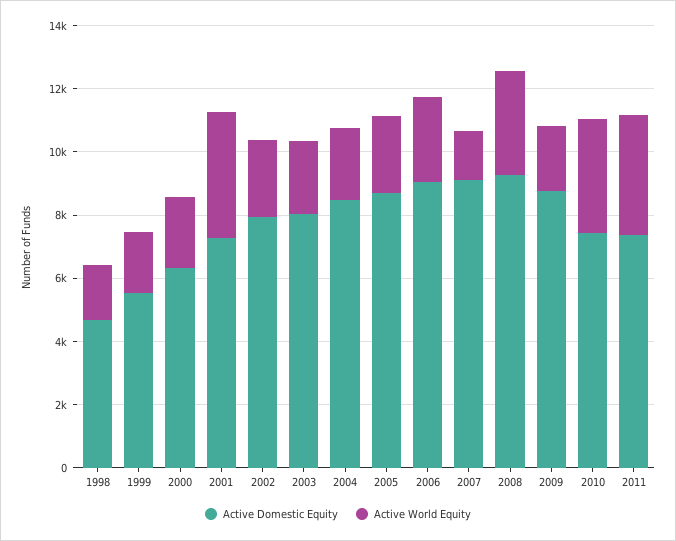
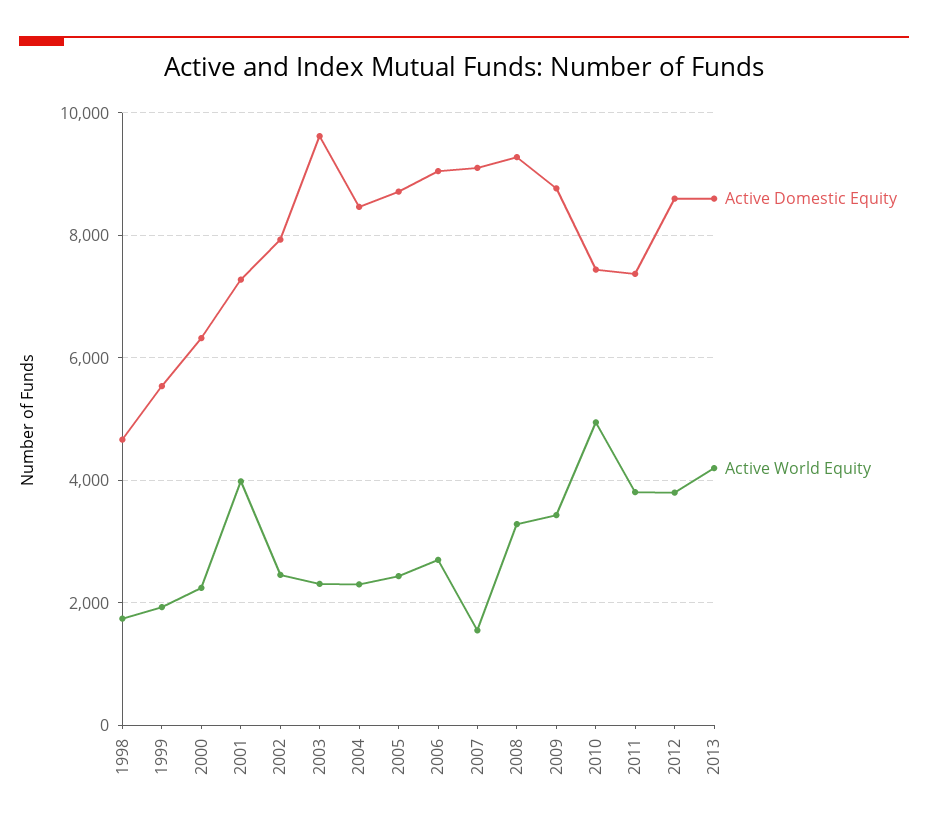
Active Domestic Equity, 2003: 8000 -> 9600
Active World Equity, 2009: 2000 -> 3400
Active World Equity, 2010: 3500 -> 5000
Active Domestic Equity, 2012: none -> 8600
Active World Equity, 2012: none -> 3800
Active Domestic Equity, 2013: none -> 8600
Active World Equity, 2013: none -> 4200

